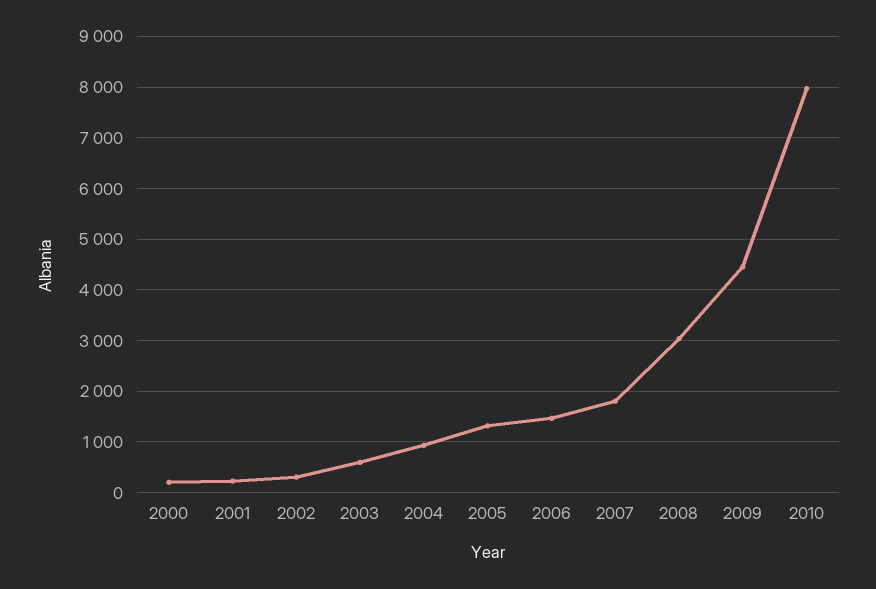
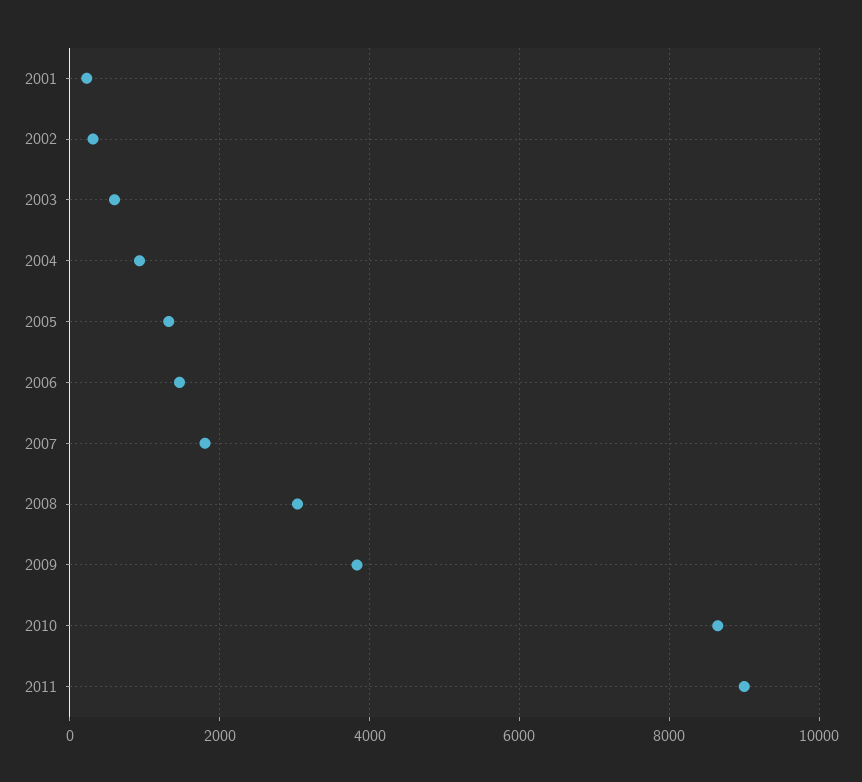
2000: 200 -> none
2009: 4400 -> 3800
2010: 8000 -> 8600
2011: none -> 9000

